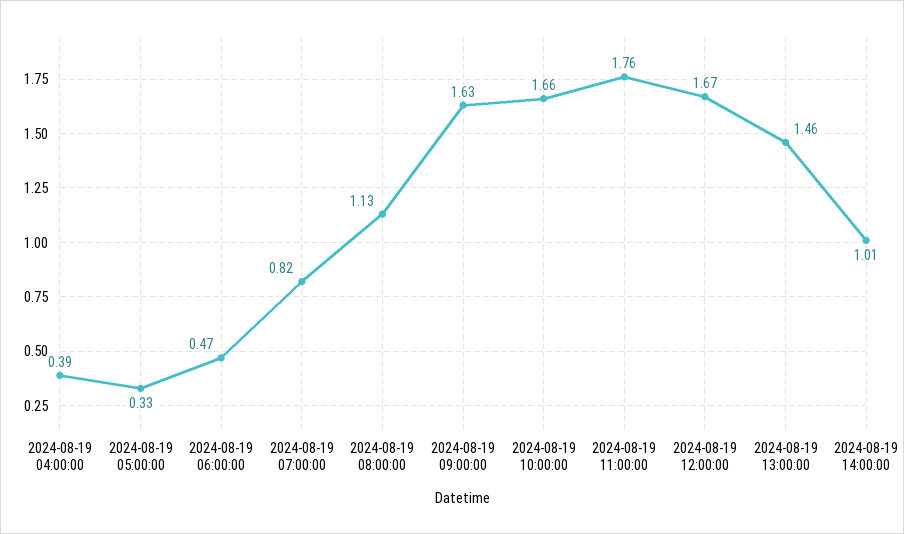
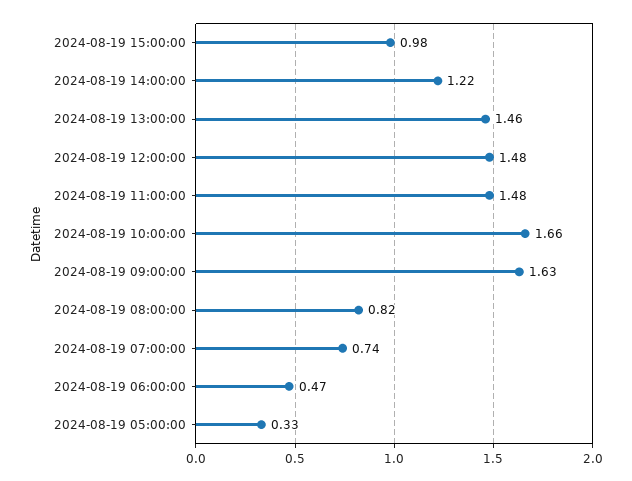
2024-08-19 04:00:00: 0.39 -> none
2024-08-19 07:00:00: 0.82 -> 0.74
2024-08-19 08:00:00: 1.13 -> 0.82
2024-08-19 11:00:00: 1.76 -> 1.48
2024-08-19 12:00:00: 1.67 -> 1.48
2024-08-19 14:00:00: 1.01 -> 1.22
2024-08-19 15:00:00: none -> 0.98

